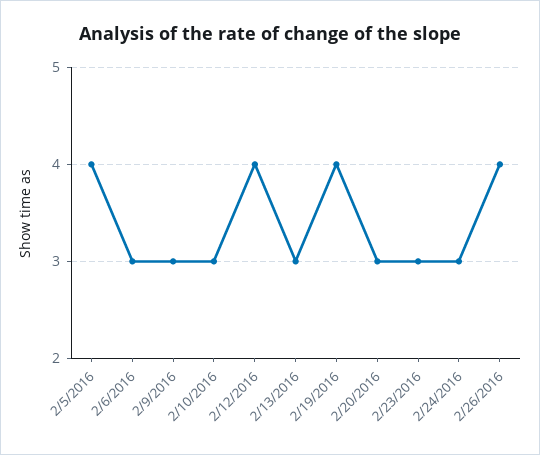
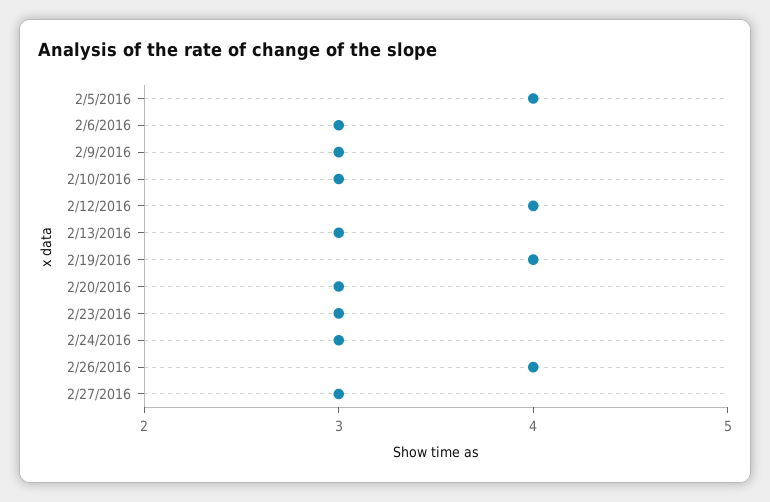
2/27/2016: none -> 3

